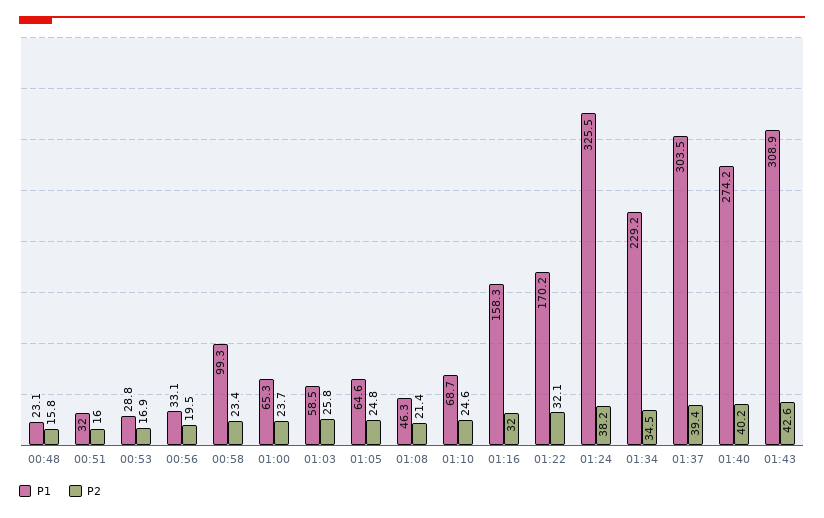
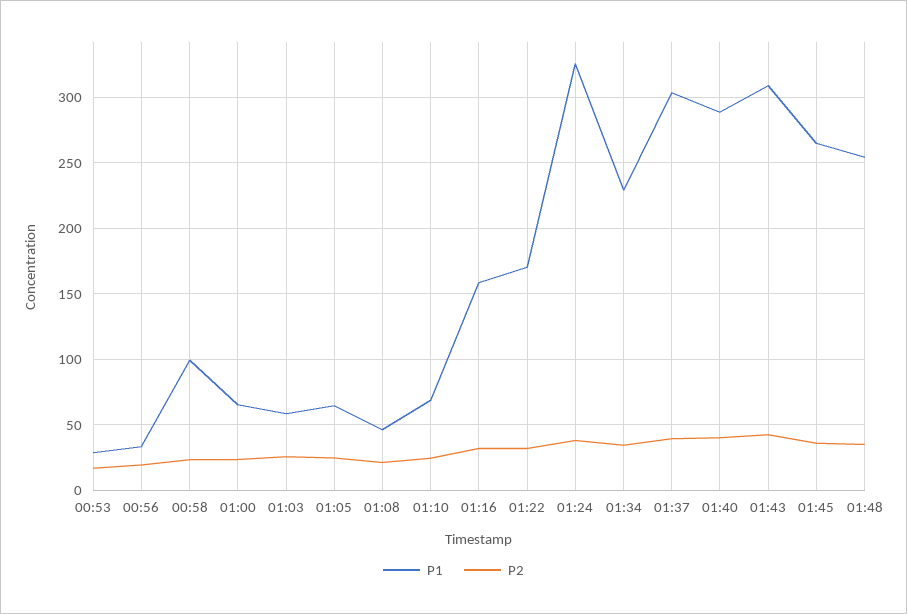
P1, 00:48: 23.1 -> none
P2, 00:48: 15.8 -> none
P1, 00:51: 32 -> none
P2, 00:51: 16 -> none
P1, 01:40: 274.2 -> 290
P1, 01:45: none -> 265
P2, 01:45: none -> 35
P1, 01:48: none -> 255
P2, 01:48: none -> 35

